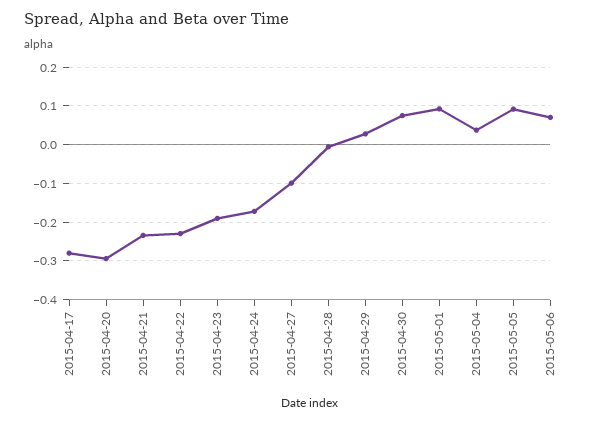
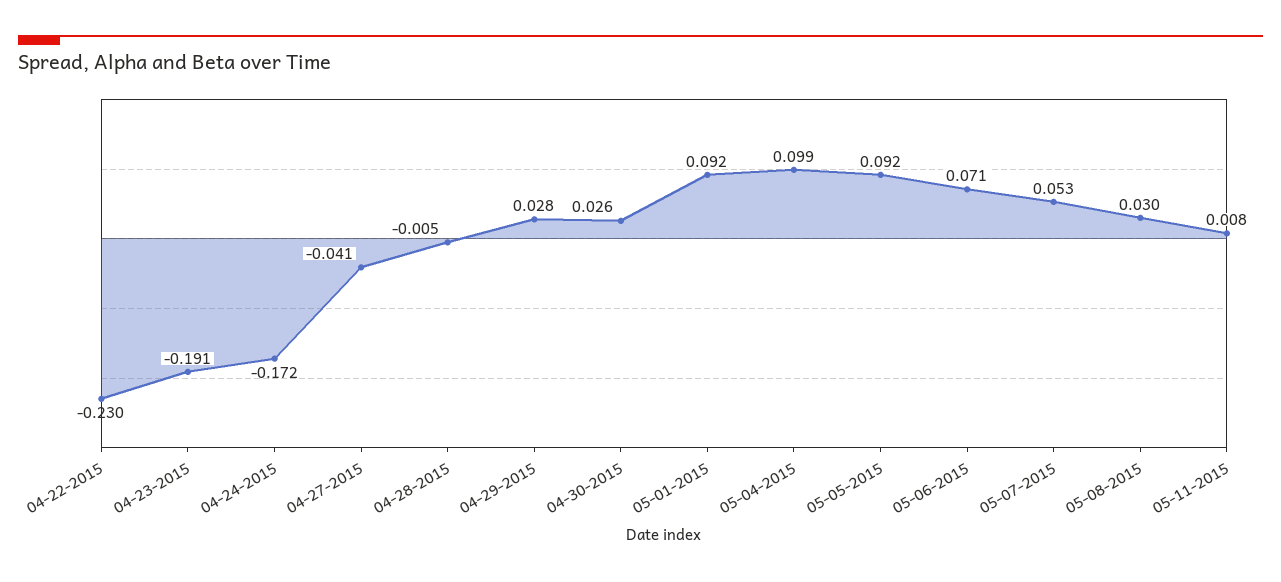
2015-04-17: -0.28 -> none
2015-04-20: -0.3 -> none
2015-04-21: -0.24 -> none
2015-04-27: -0.1 -> -0.041
2015-04-30: 0.08 -> 0.026
2015-05-04: 0.04 -> 0.099
05-07-2015: none -> 0.053
05-08-2015: none -> 0.03
05-11-2015: none -> 0.008

